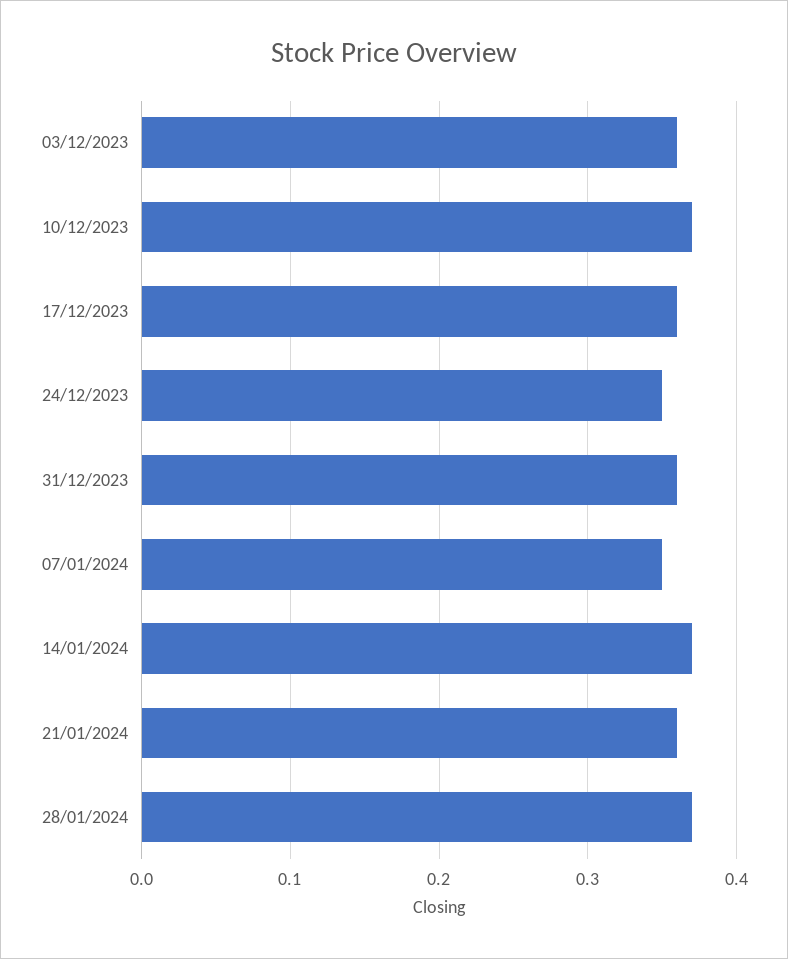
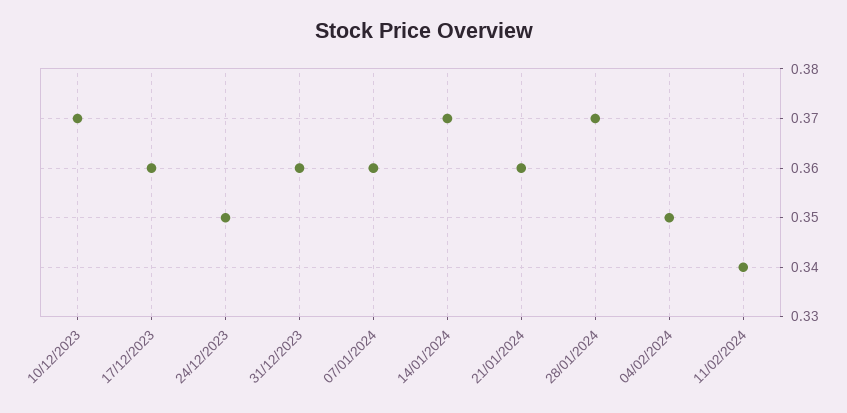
03/12/2023: 0.36 -> none
07/01/2024: 0.35 -> 0.36
04/02/2024: none -> 0.35
11/02/2024: none -> 0.34

